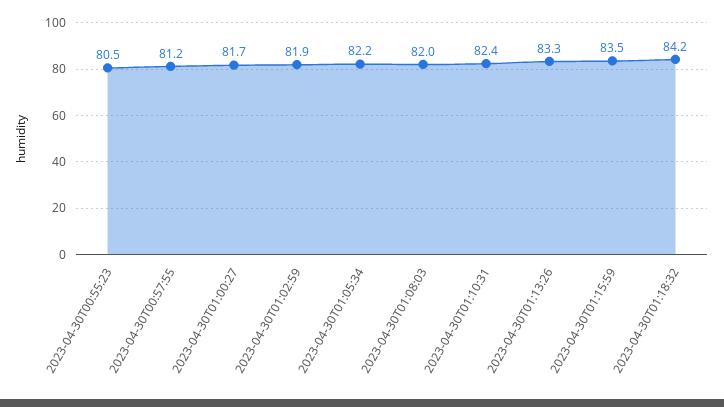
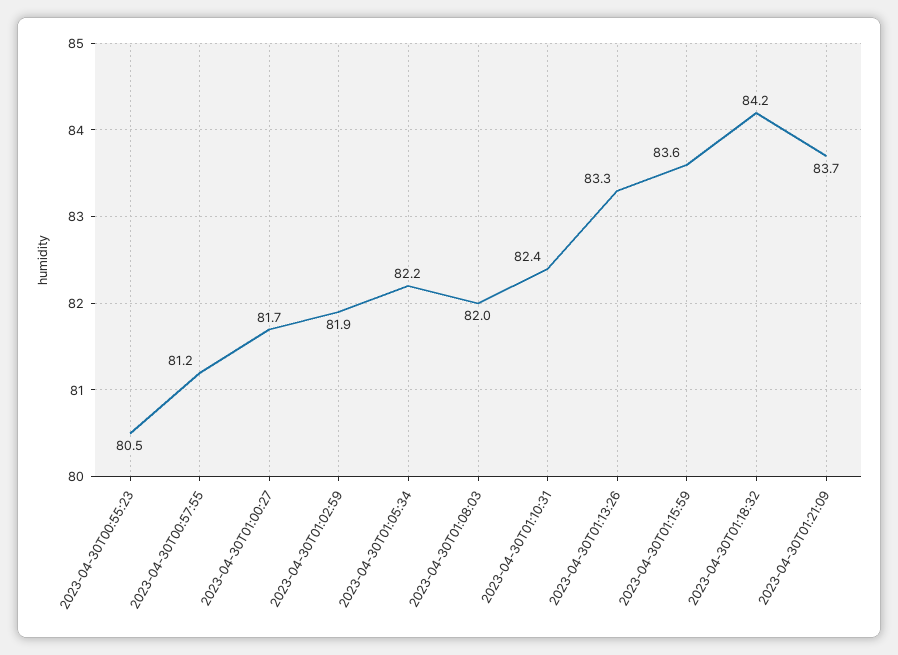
2023-04-30T01:15:59: 83.5 -> 83.6
2023-04-30T01:21:09: none -> 83.7

